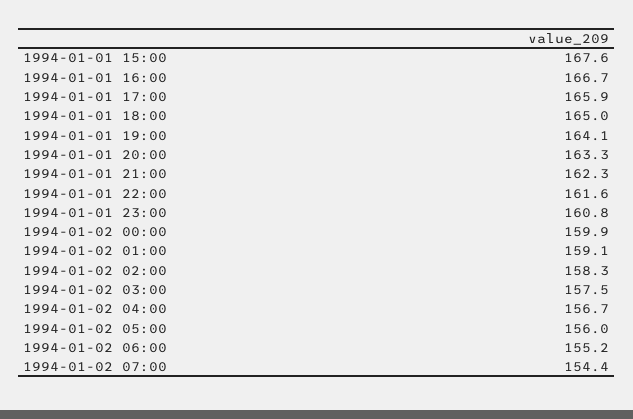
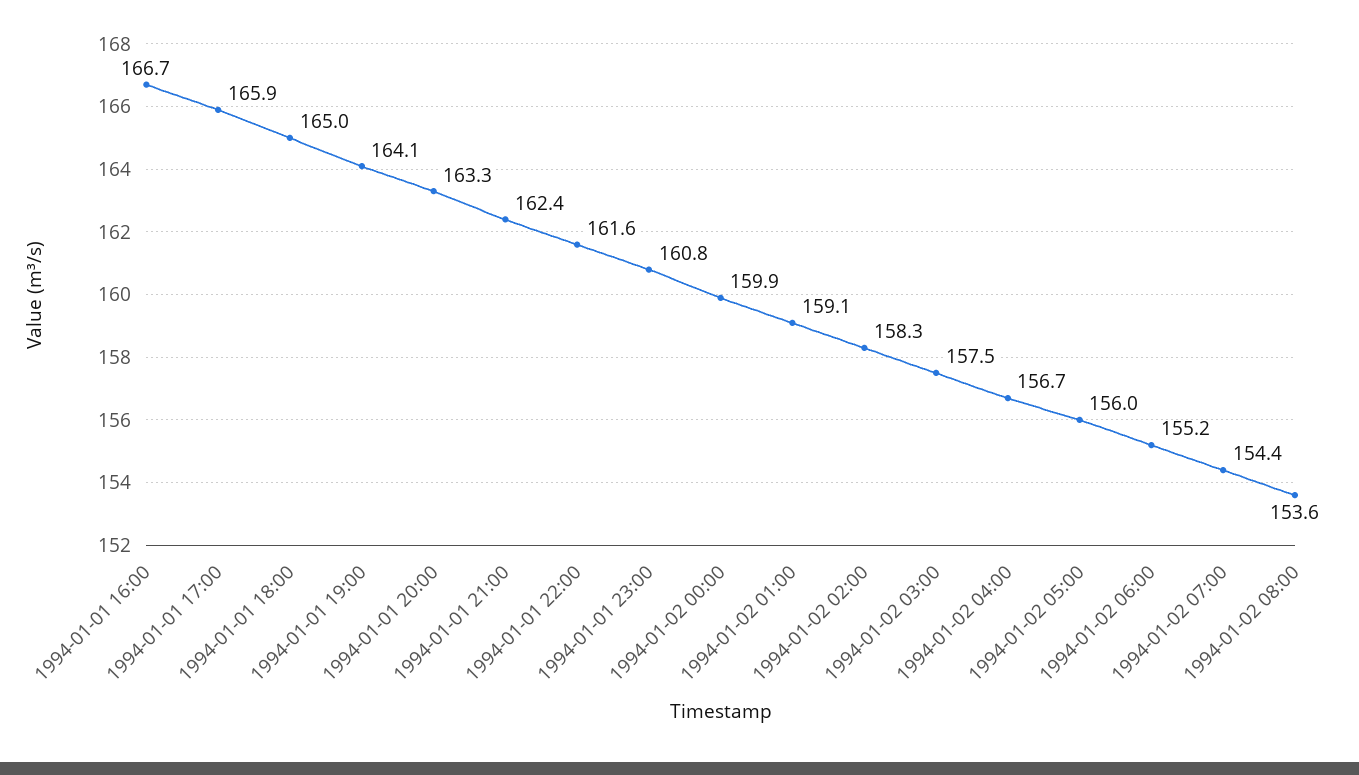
1994-01-01 15:00: 167.6 -> none
1994-01-01 21:00: 162.3 -> 162.4
1994-01-02 08:00: none -> 153.6

